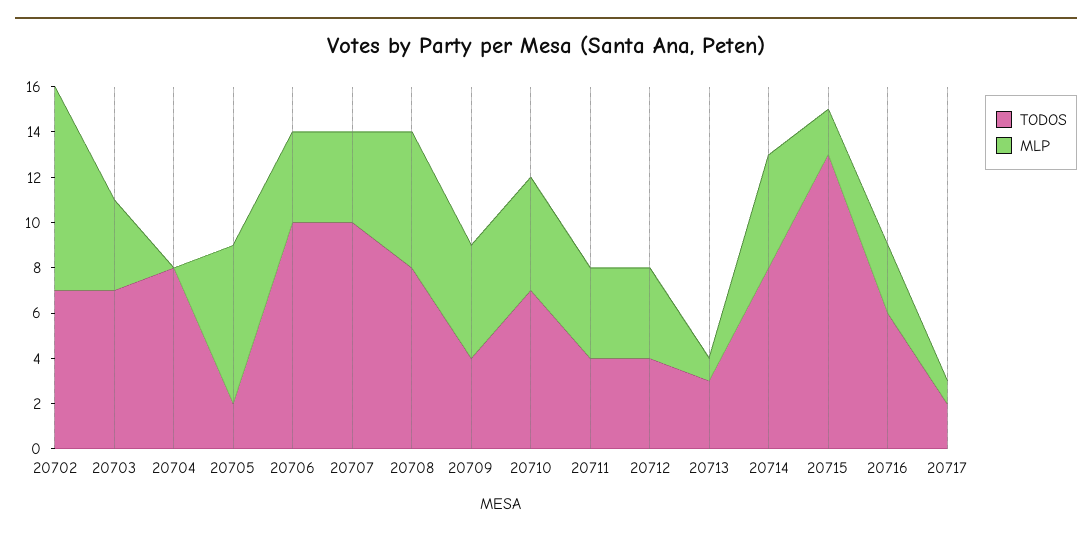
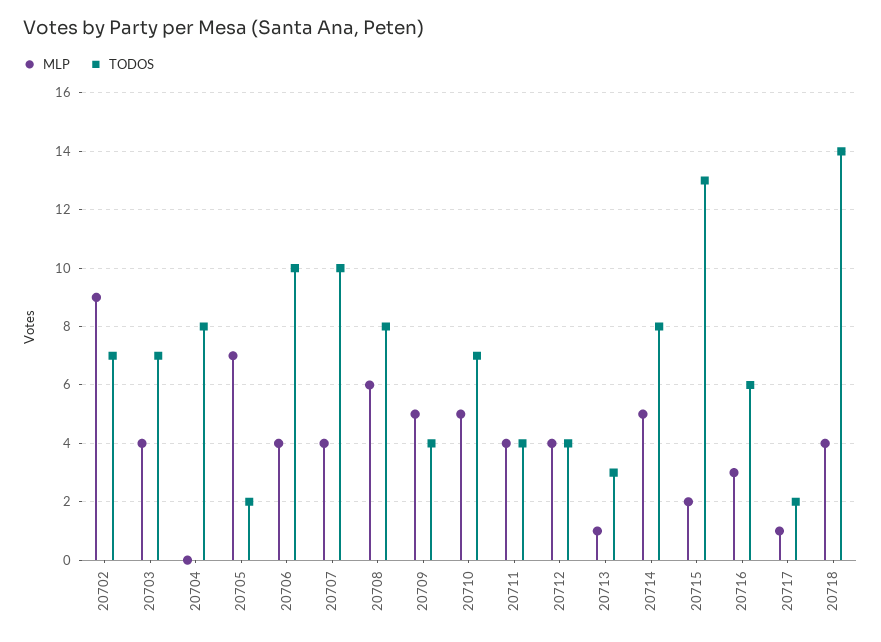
MLP, 20718: none -> 4
TODOS, 20718: none -> 14

